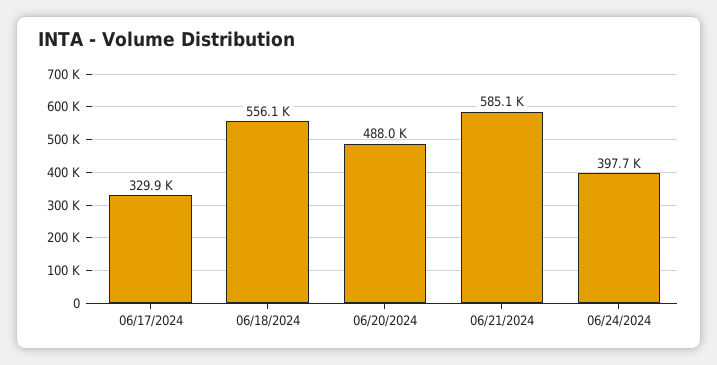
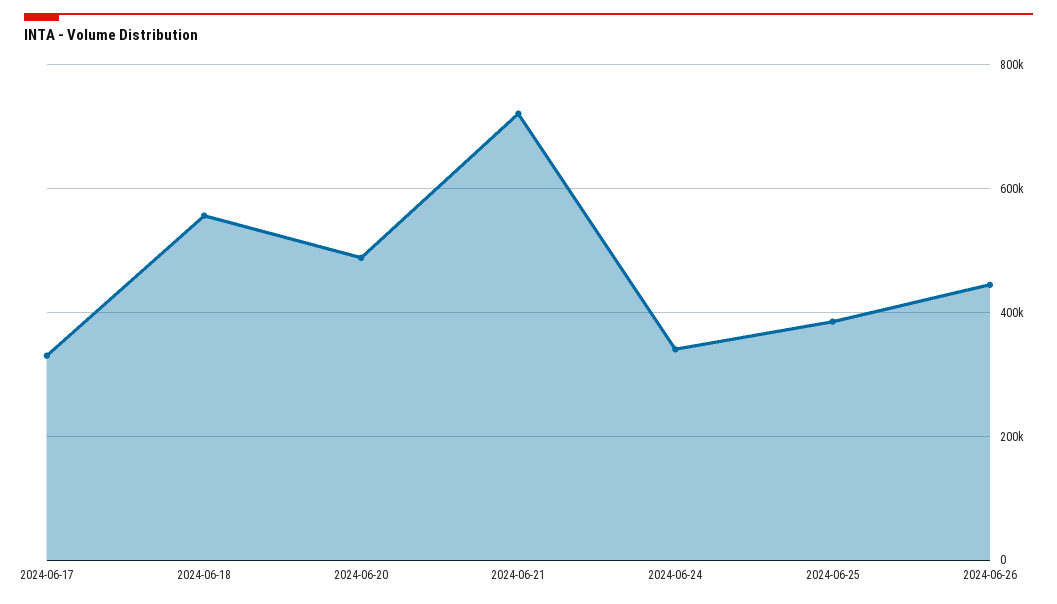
06/21/2024: 585100 -> 720000
06/24/2024: 397700 -> 340000
2024-06-25: none -> 380000
2024-06-26: none -> 440000

